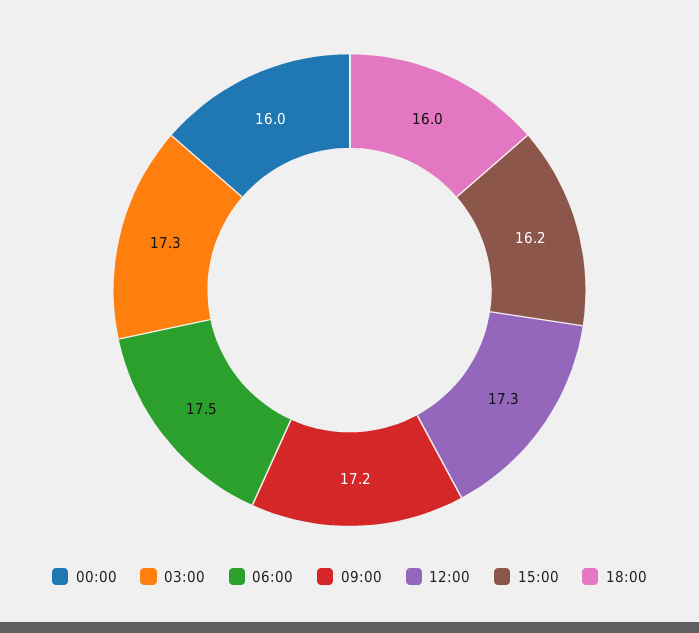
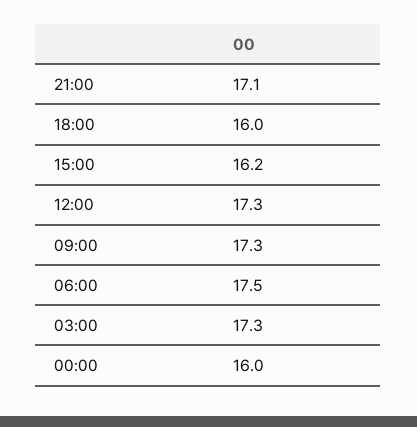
09:00: 17.2 -> 17.3
21:00: none -> 17.1

